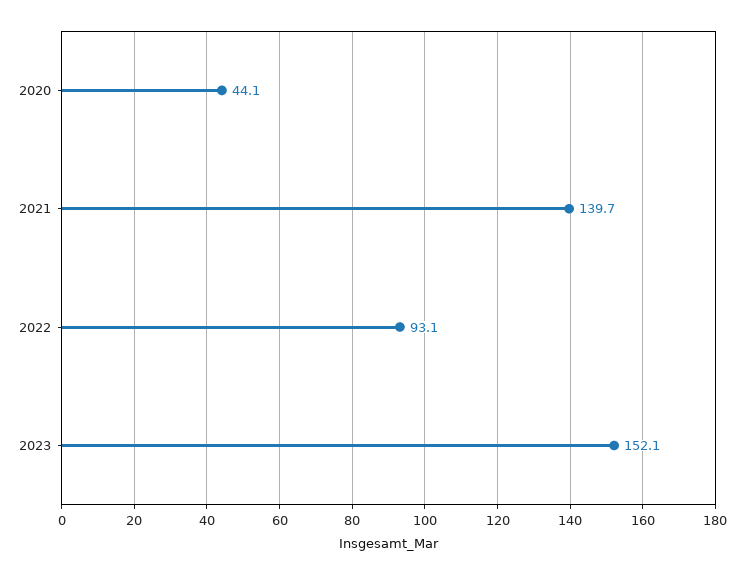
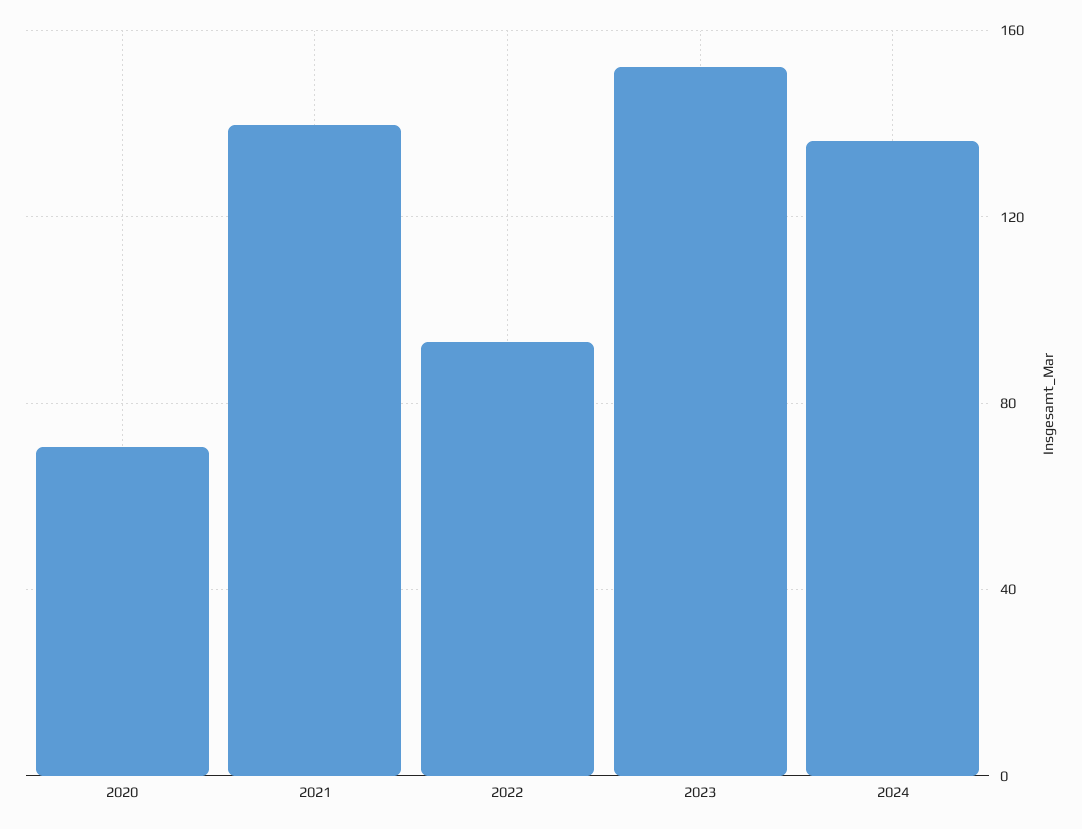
2020: 44.1 -> 70
2024: none -> 135

